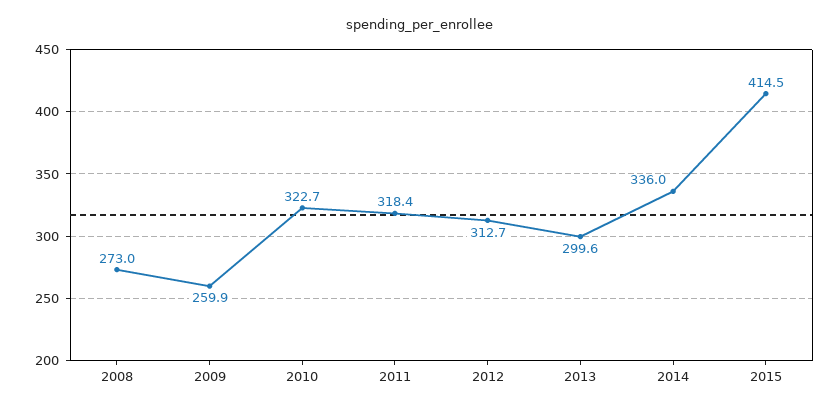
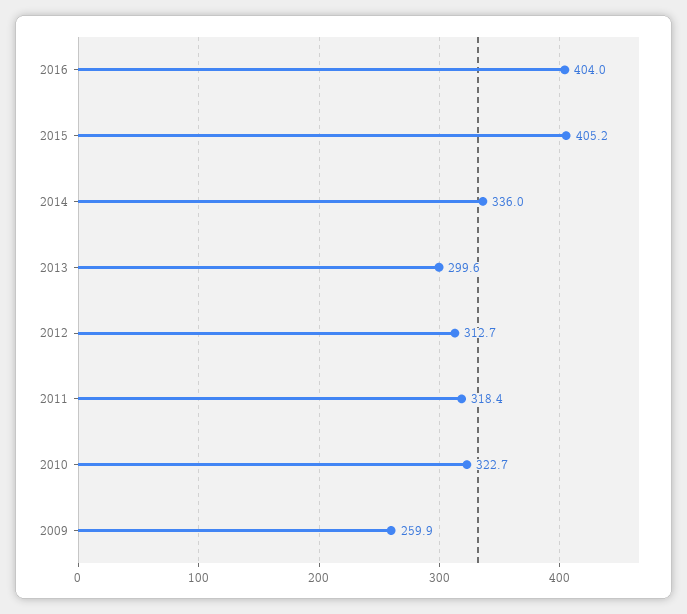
2008: 273 -> none
2015: 414.5 -> 405.2
2016: none -> 404

